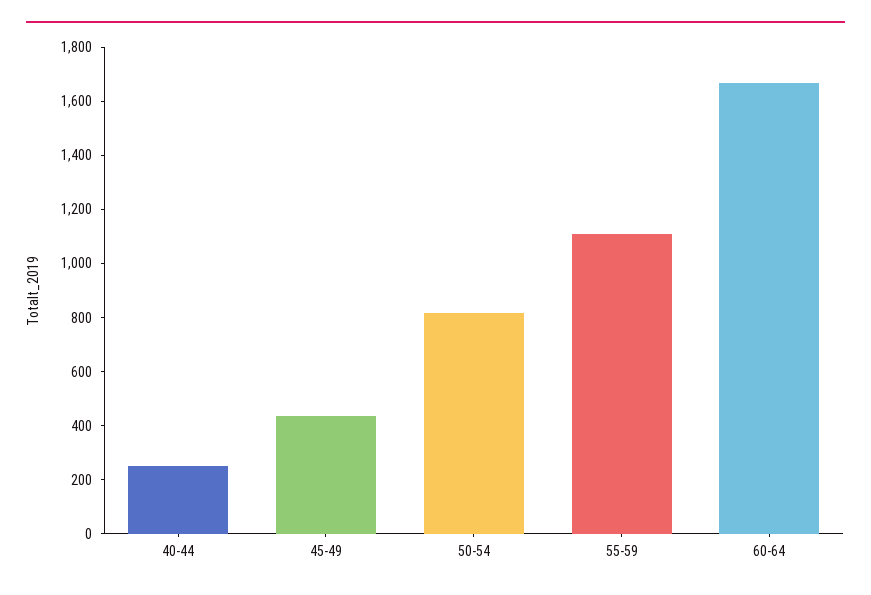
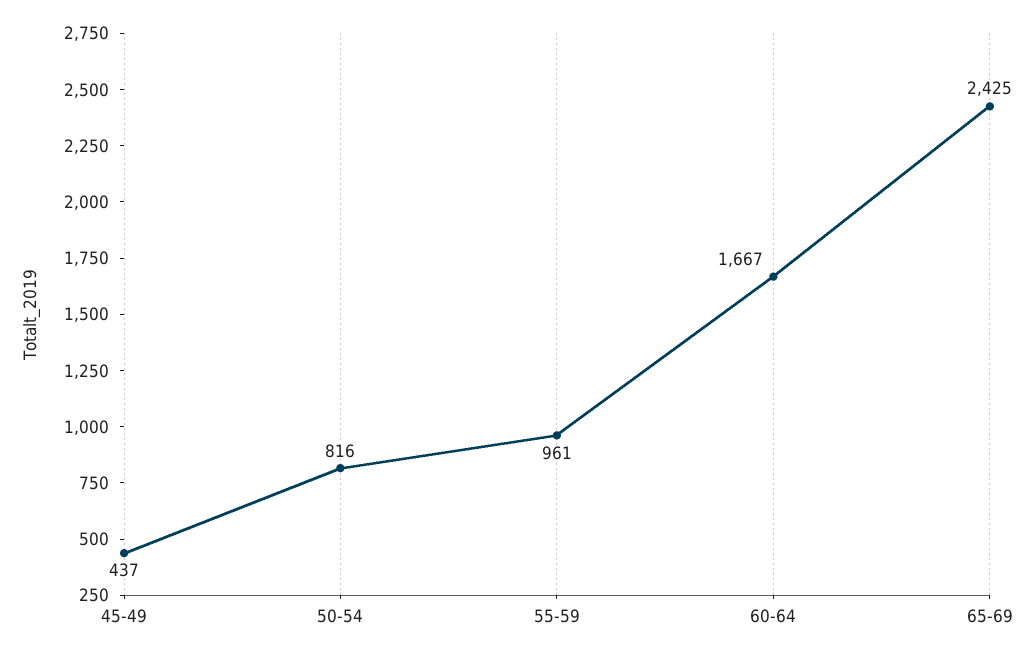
40-44: 250 -> none
55-59: 1100 -> 961
65-69: none -> 2425

